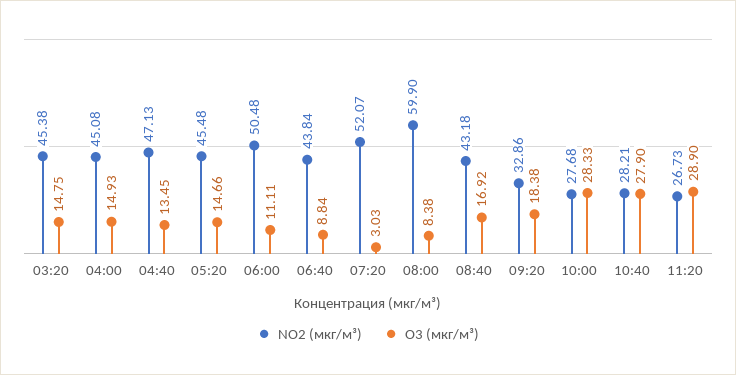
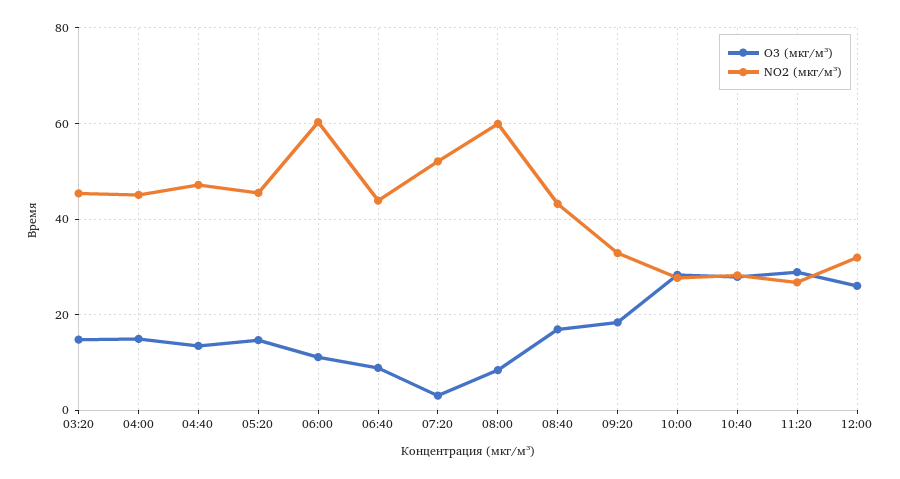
NO2 (мкг/м³), 06:00: 50.48 -> 60
O3 (мкг/м³), 12:00: none -> 26
NO2 (мкг/м³), 12:00: none -> 32

